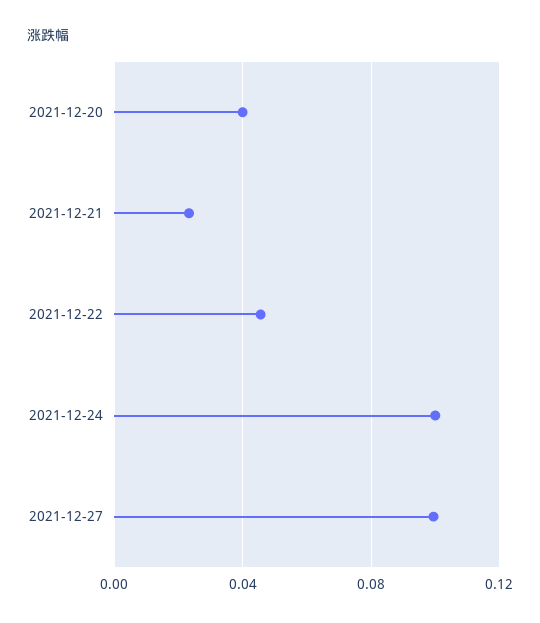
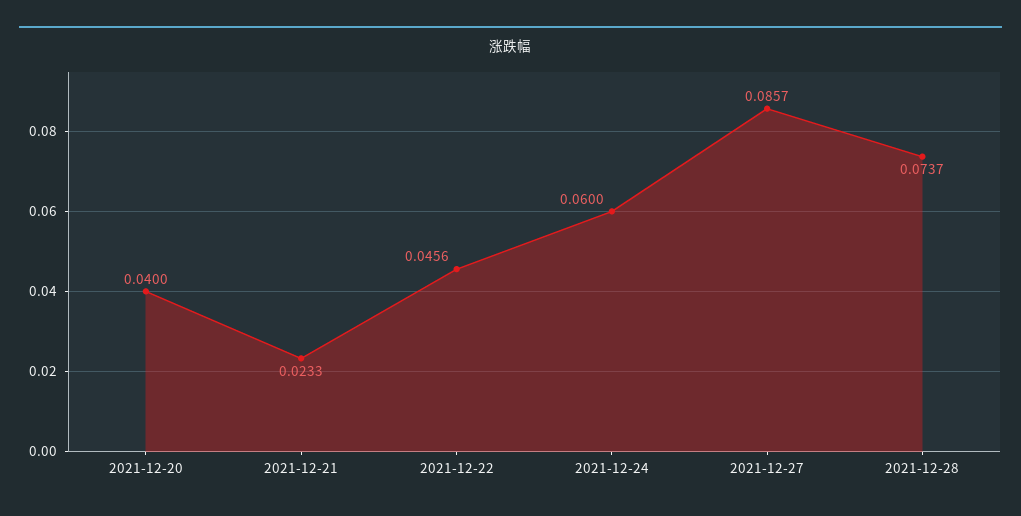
2021-12-24: 0.1 -> 0.06
2021-12-27: 0.1 -> 0.0857
2021-12-28: none -> 0.0737

